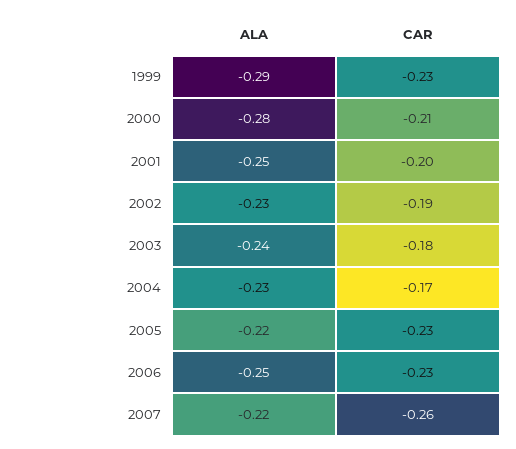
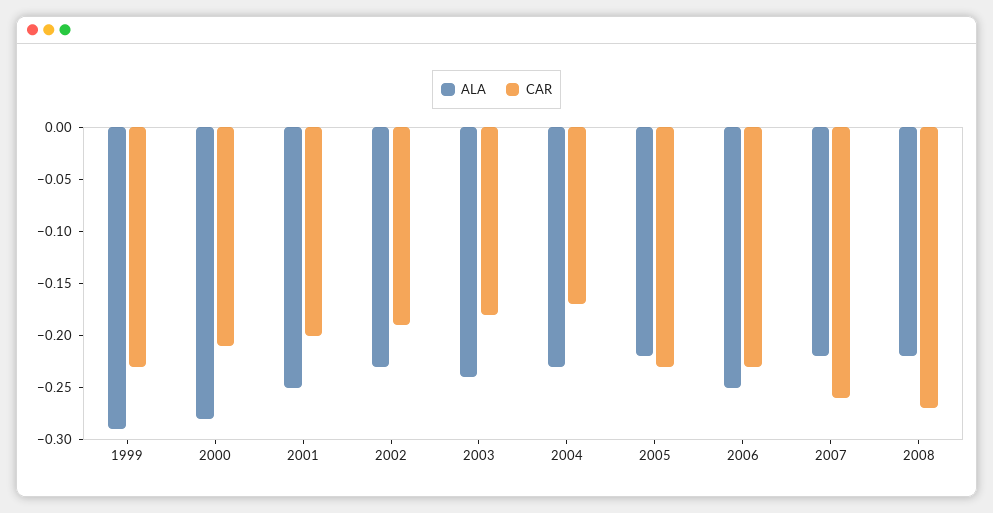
ALA, 2008: none -> -0.22
CAR, 2008: none -> -0.27

